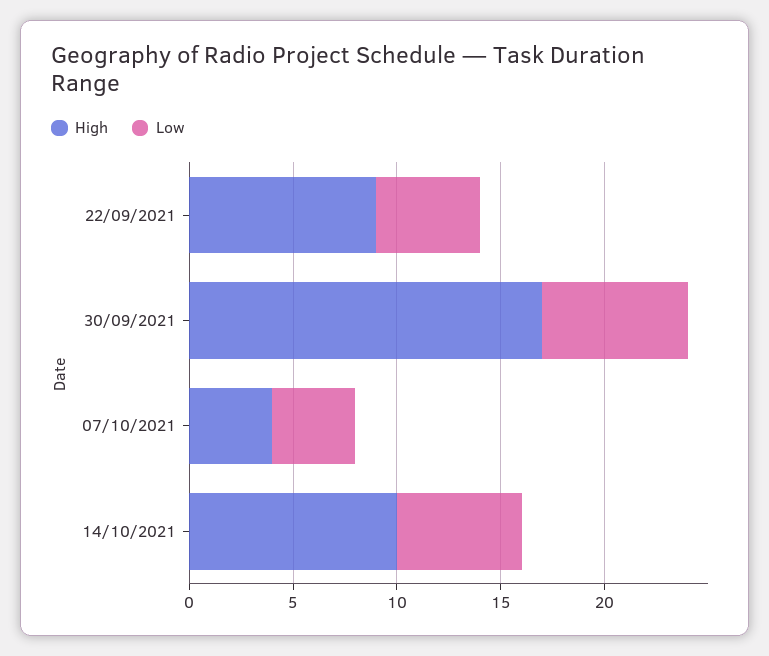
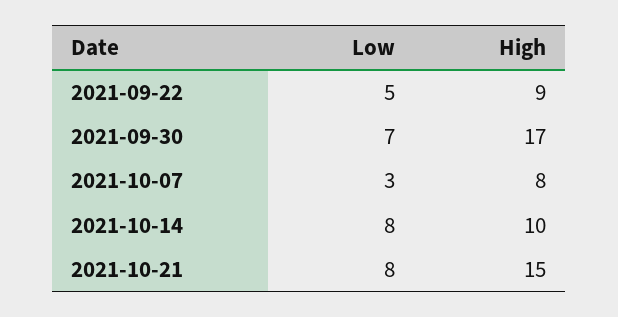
High, 07/10/2021: 4 -> 8
Low, 07/10/2021: 4 -> 3
Low, 14/10/2021: 6 -> 8
Low, 2021-10-21: none -> 8
High, 2021-10-21: none -> 15

